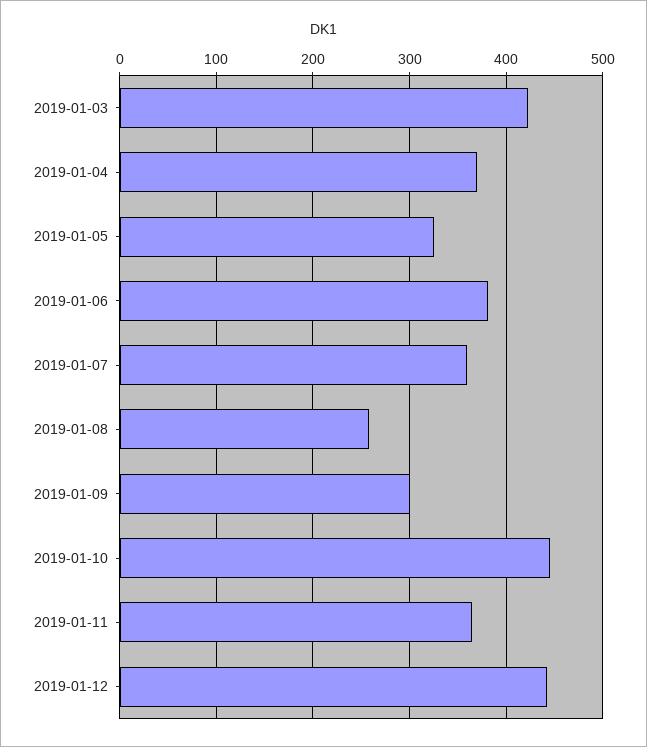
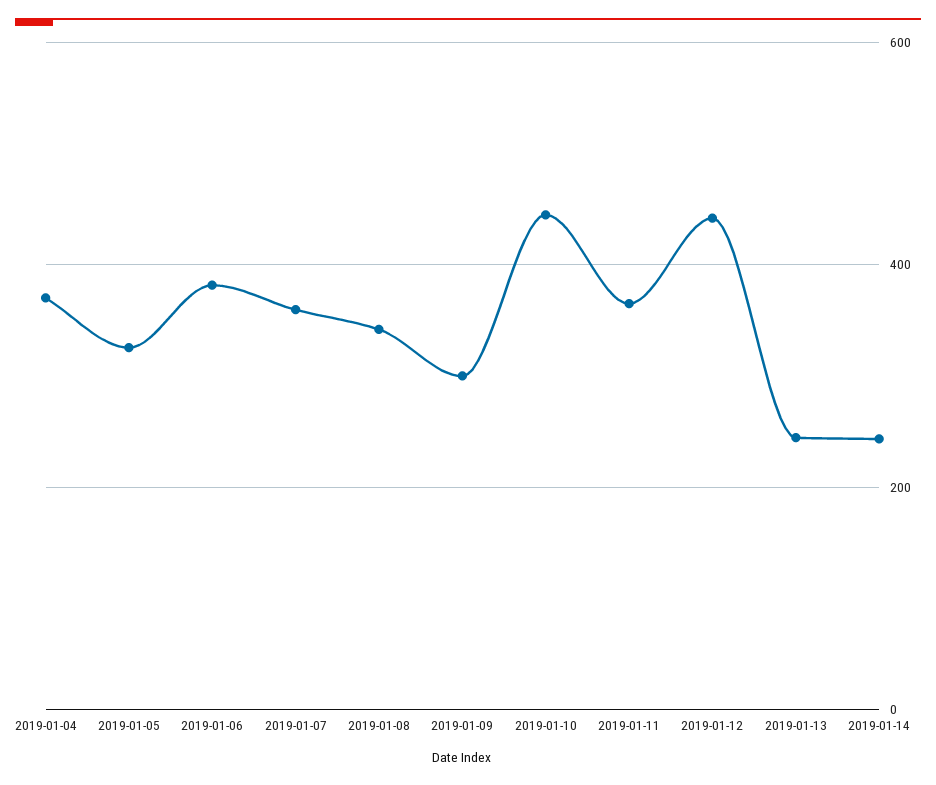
2019-01-03: 420 -> none
2019-01-08: 260 -> 340
2019-01-13: none -> 240
2019-01-14: none -> 240

